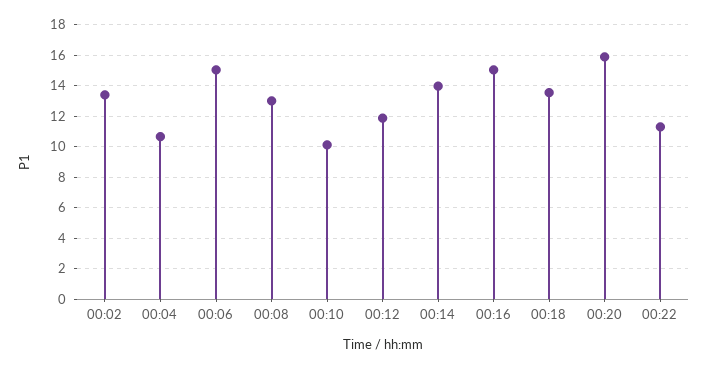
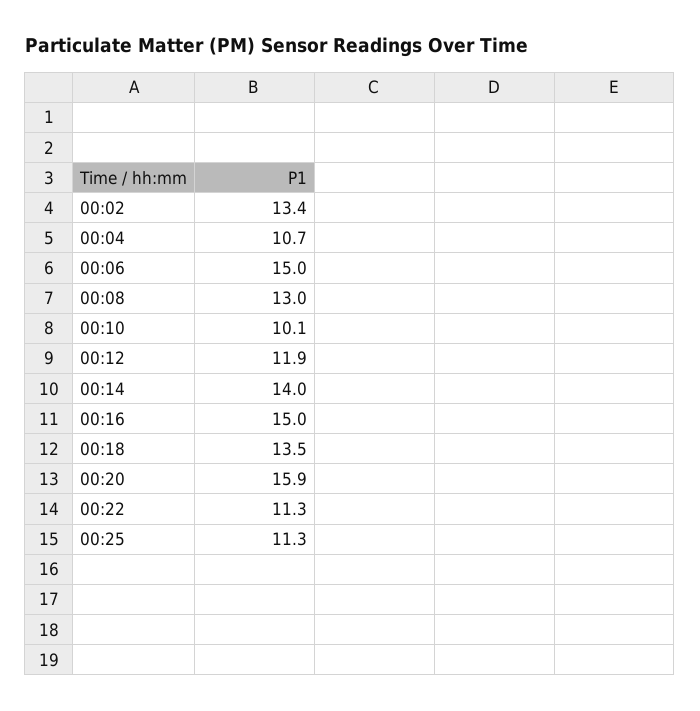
00:25: none -> 11.3

